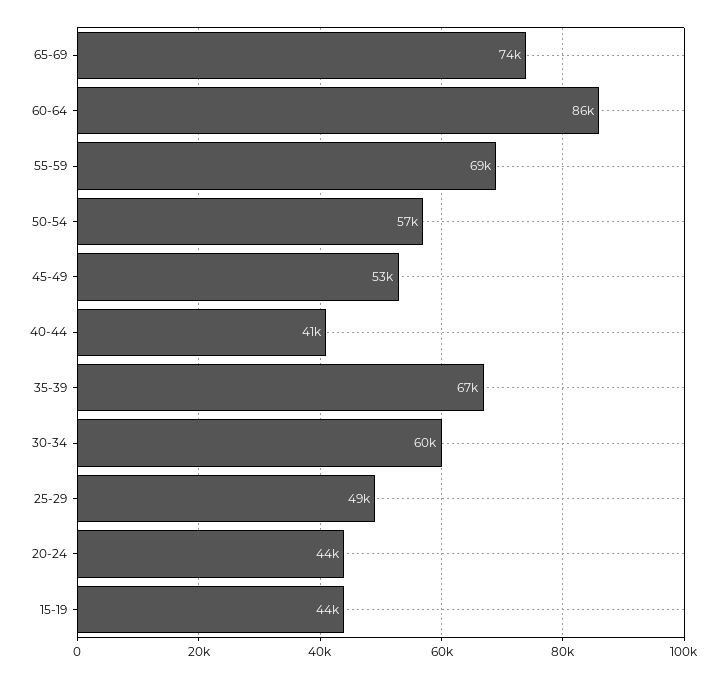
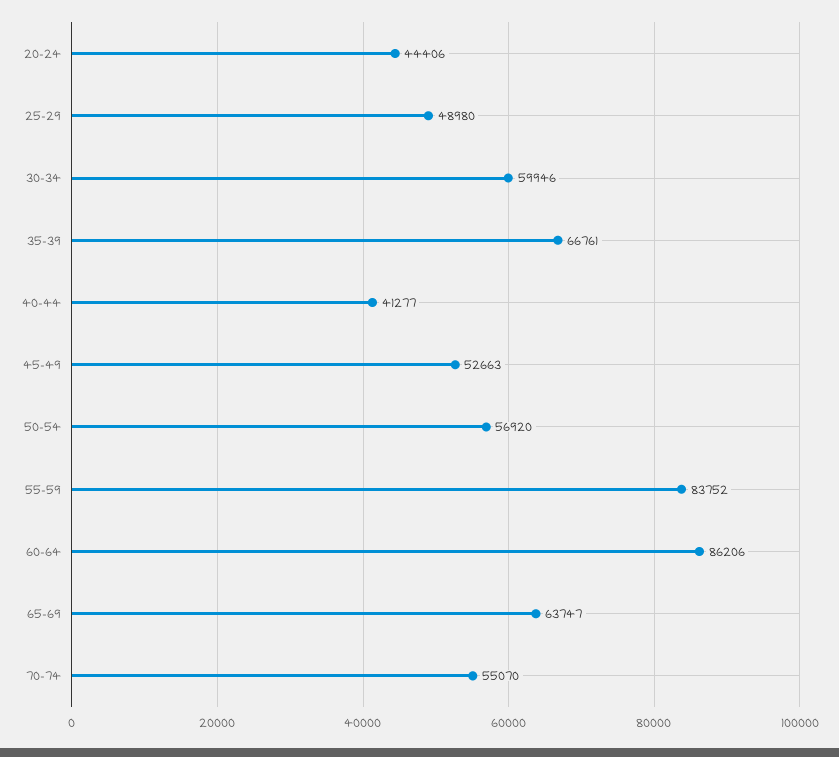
65-69: 74000 -> 63747
55-59: 69000 -> 83752
15-19: 44000 -> none
70-74: none -> 55070

